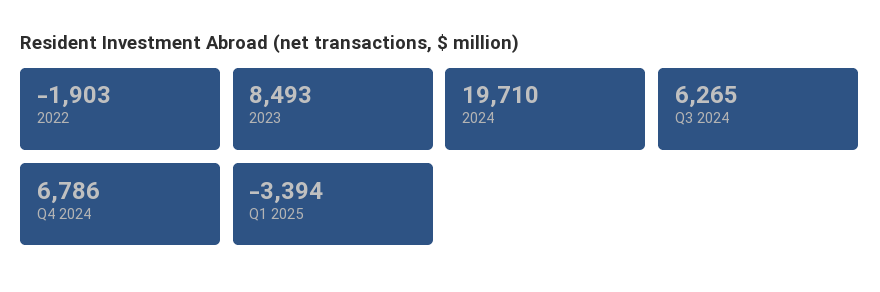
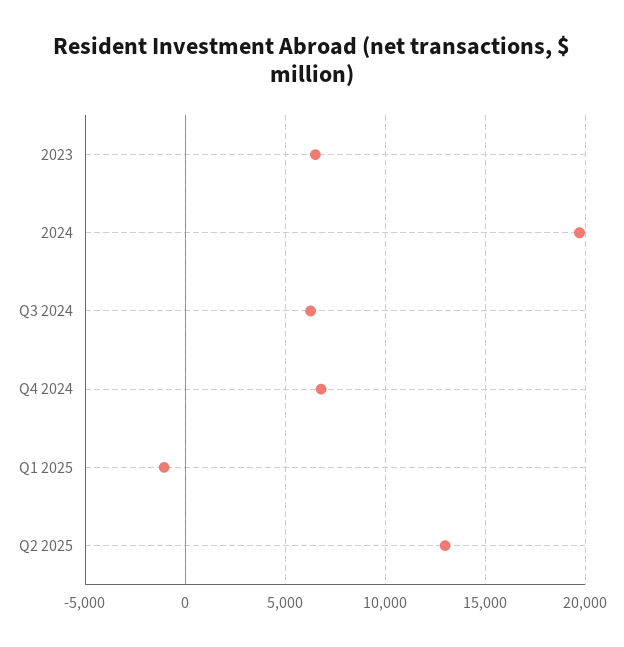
2022: -1903 -> none
2023: 8493 -> 6500
Q1 2025: -3394 -> -1000
Q2 2025: none -> 13000

